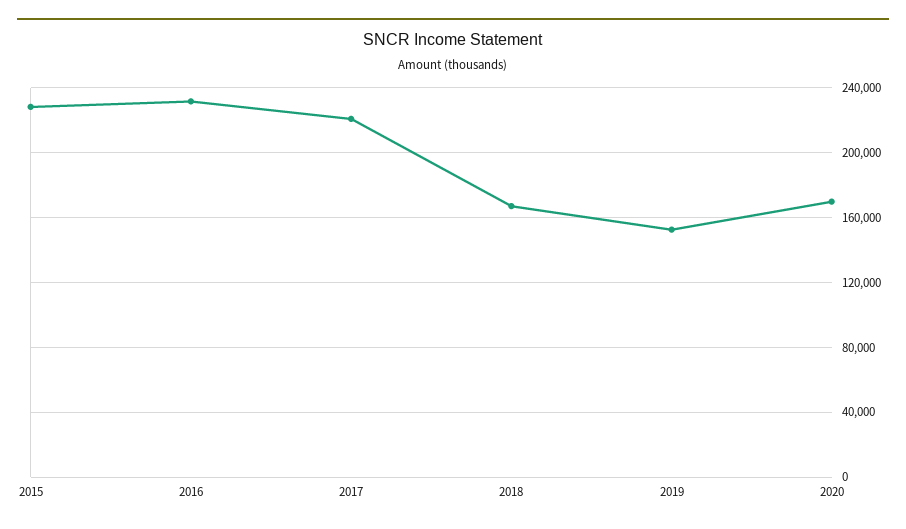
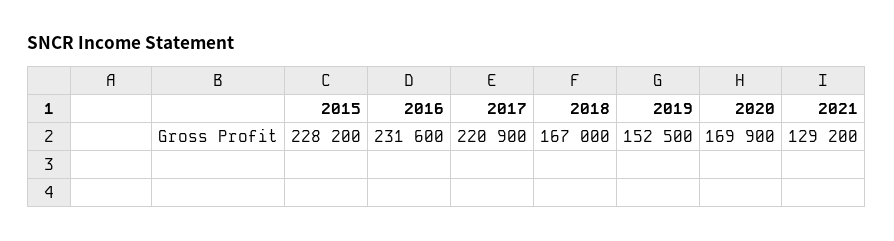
2021: none -> 129200

